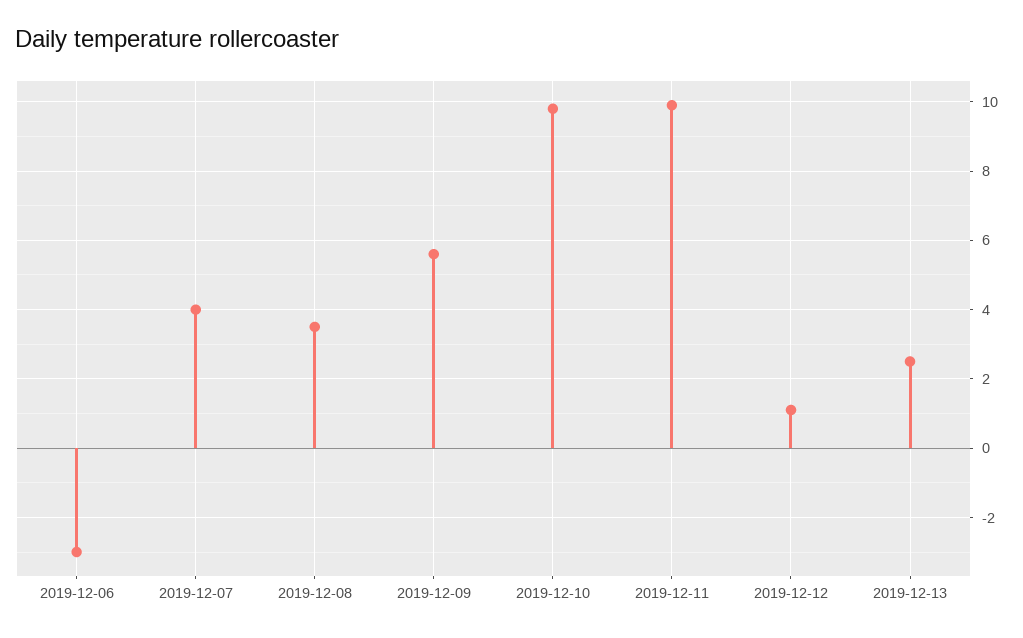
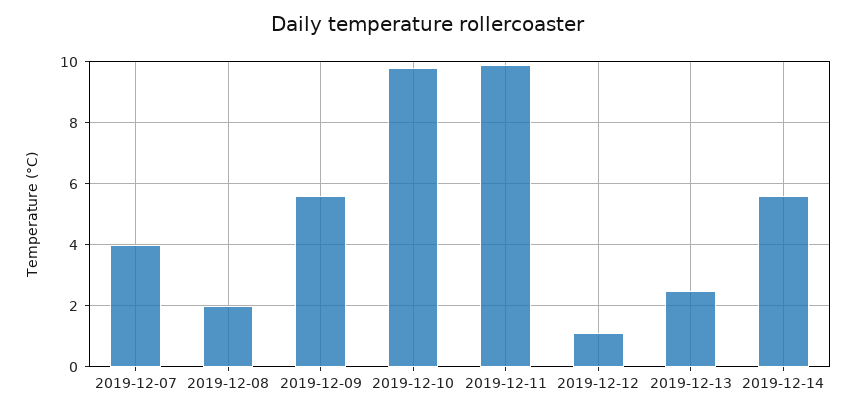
2019-12-06: -3 -> none
2019-12-08: 3.5 -> 2
2019-12-14: none -> 5.5

